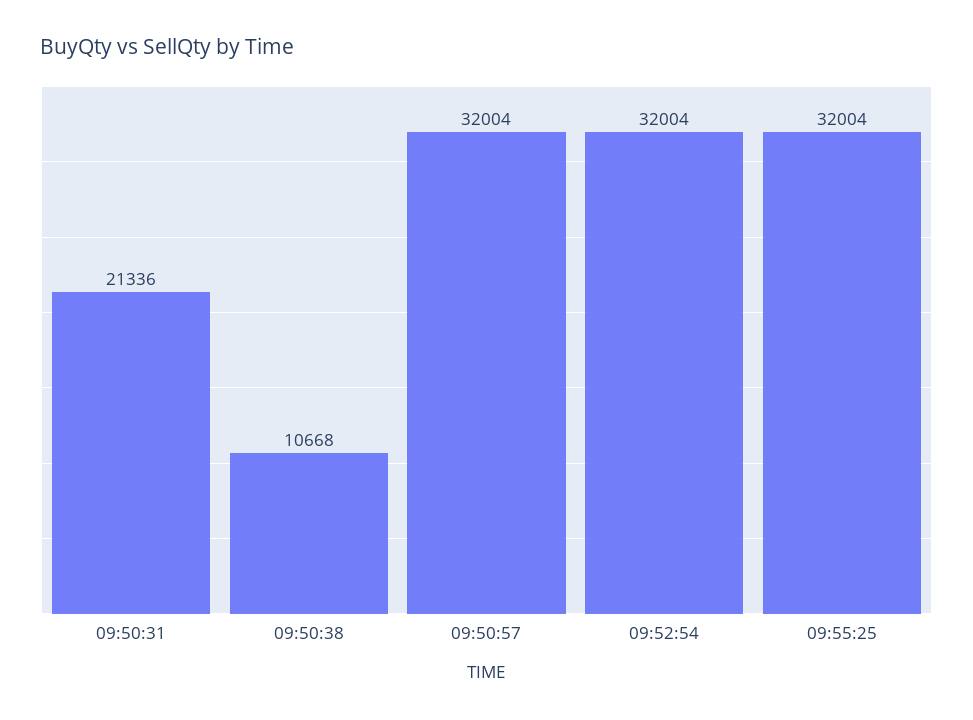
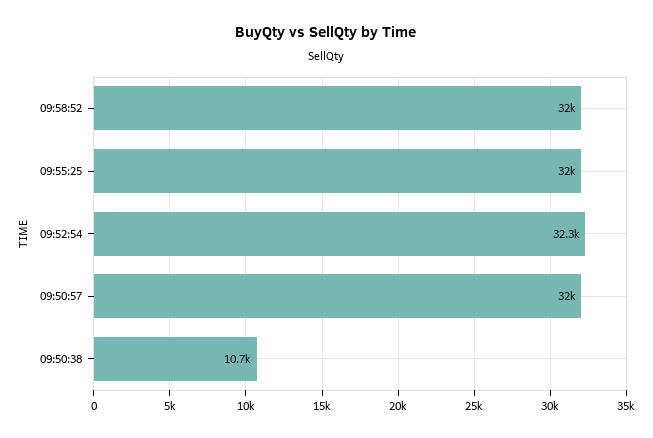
09:50:31: 21336 -> none
09:52:54: 32004 -> 32300
09:58:52: none -> 32000

